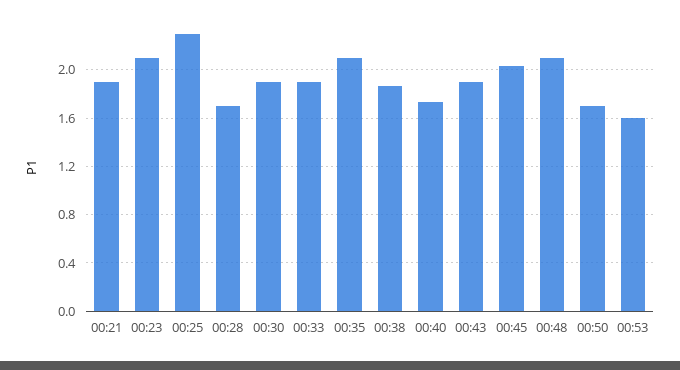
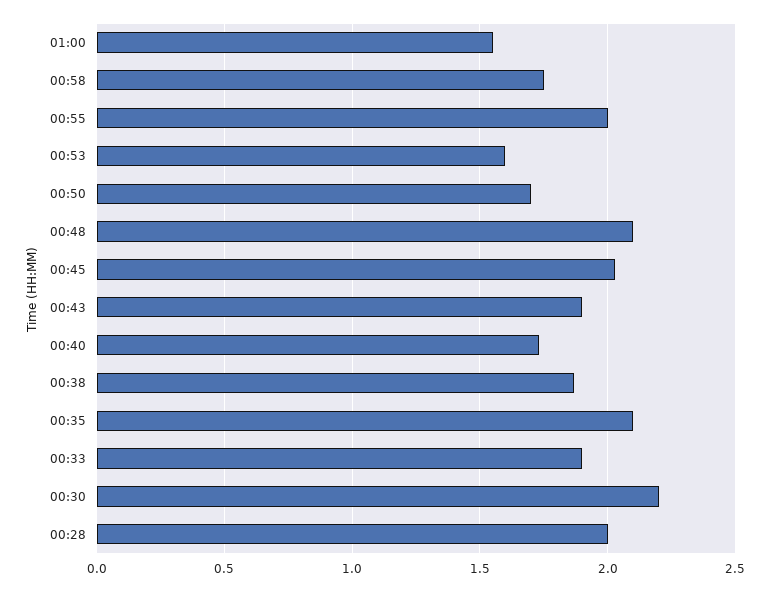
00:21: 1.9 -> none
00:23: 2.1 -> none
00:25: 2.3 -> none
00:28: 1.7 -> 2
00:30: 1.9 -> 2.2
01:00: none -> 1.55
00:58: none -> 1.75
00:55: none -> 2

